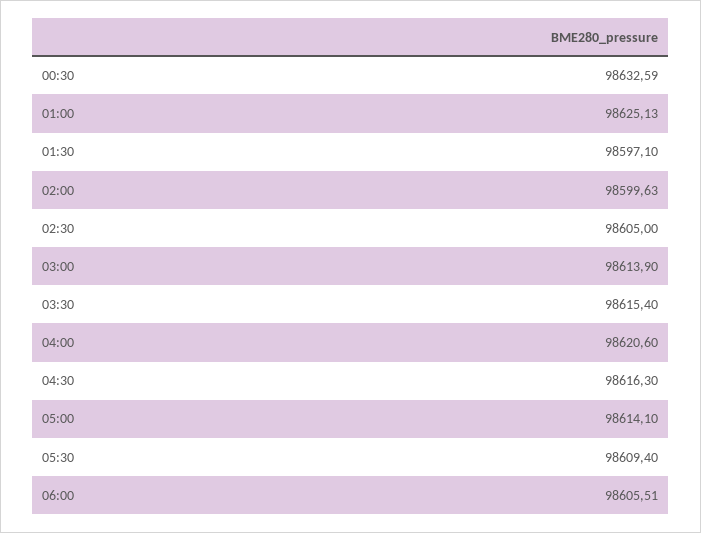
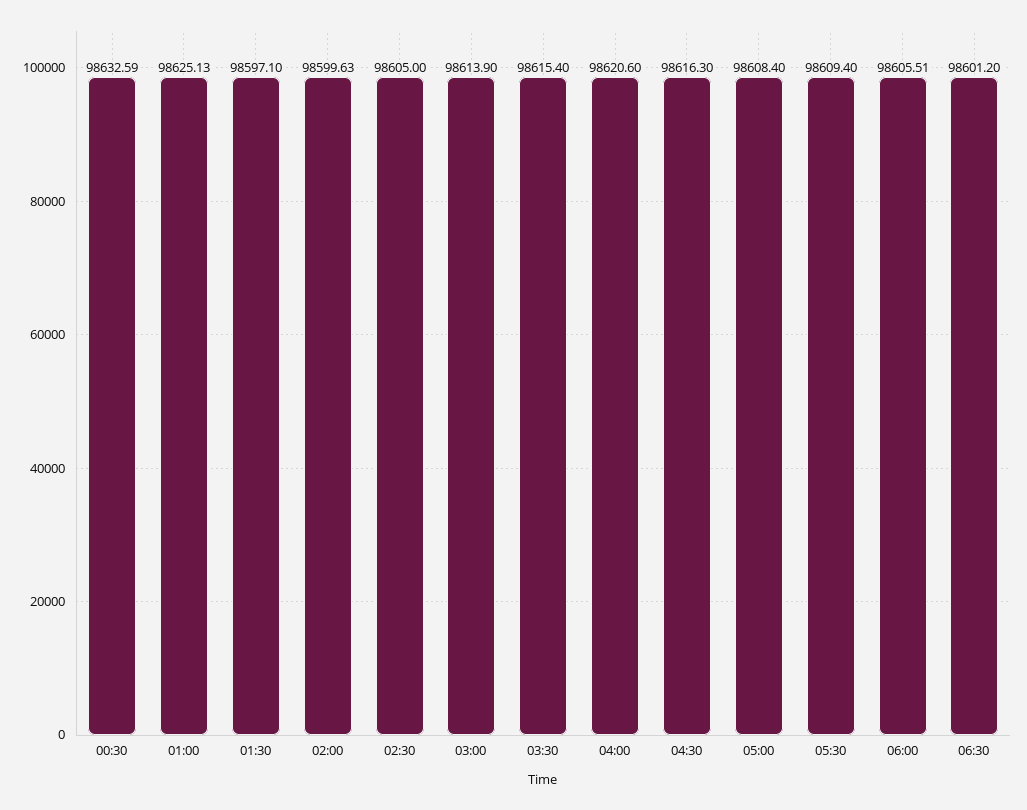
05:00: 98614.1 -> 98608.4
06:30: none -> 98601.2

